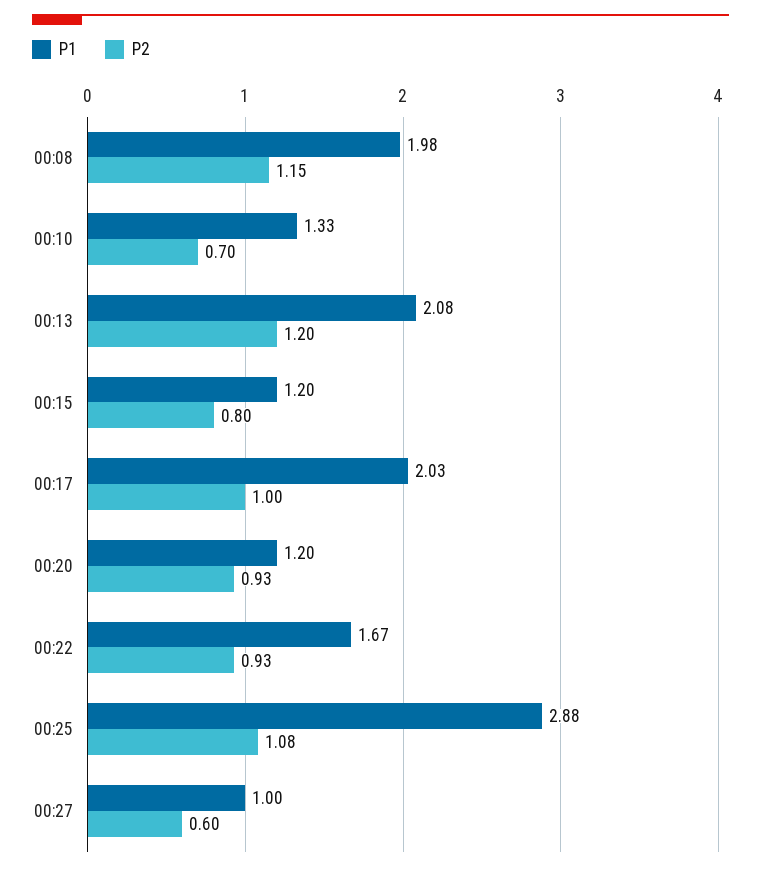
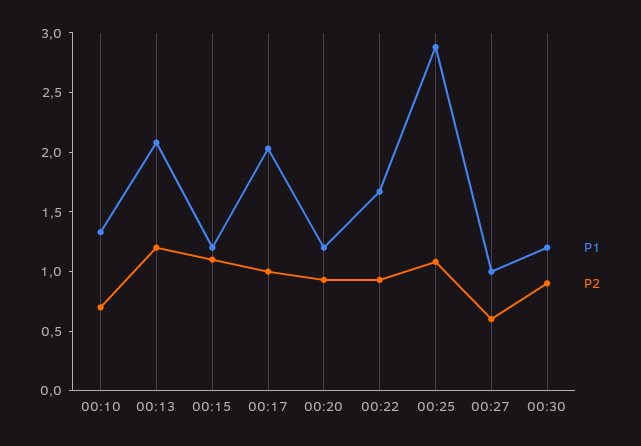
P1, 00:08: 1.98 -> none
P2, 00:08: 1.15 -> none
P2, 00:15: 0.8 -> 1.1
P1, 00:30: none -> 1.2
P2, 00:30: none -> 0.9

